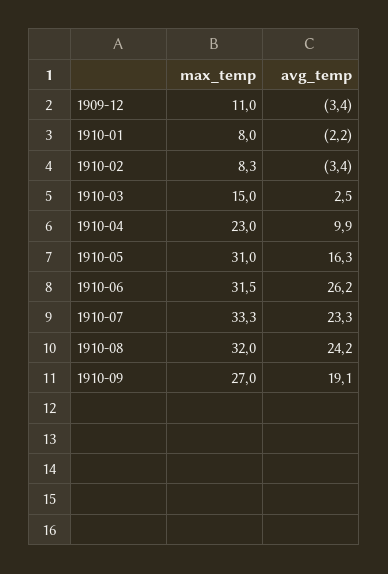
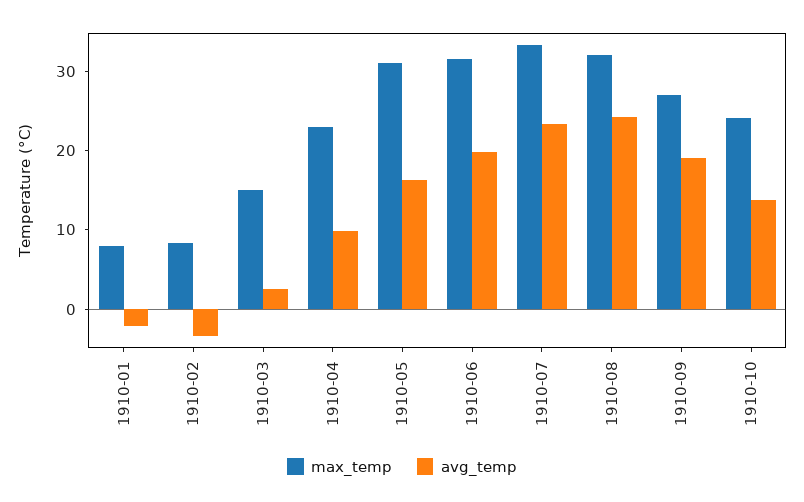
max_temp, 1909-12: 11 -> none
avg_temp, 1909-12: -3.4 -> none
avg_temp, 1910-06: 26.2 -> 20
max_temp, 1910-10: none -> 24
avg_temp, 1910-10: none -> 14

